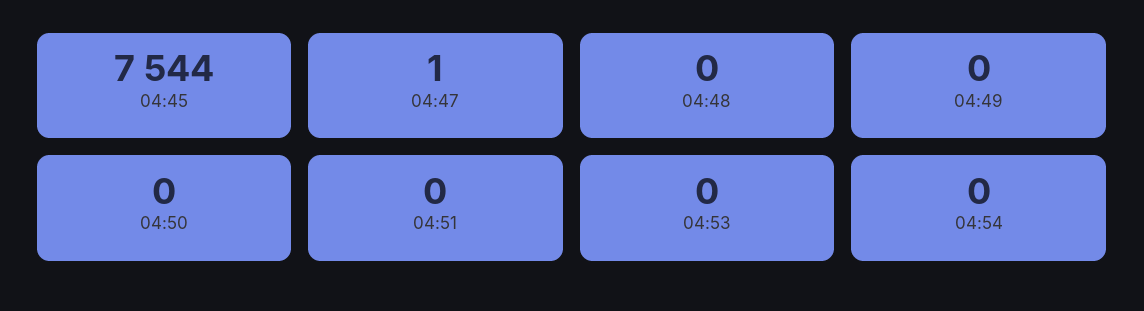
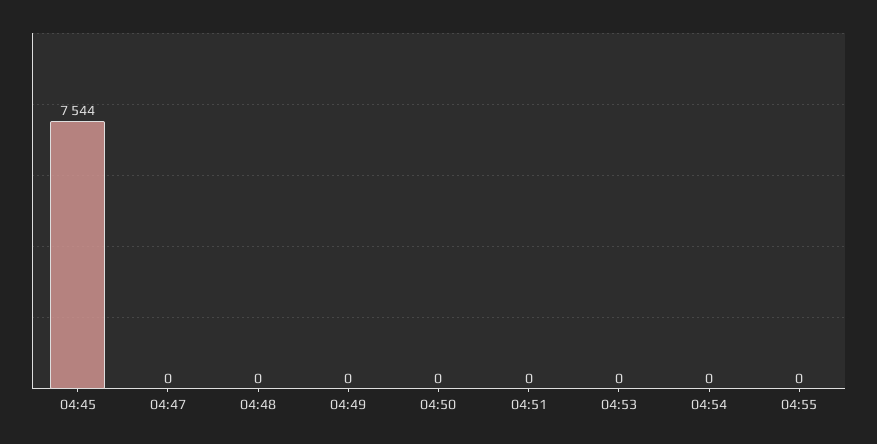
04:47: 1 -> 0
04:55: none -> 0

